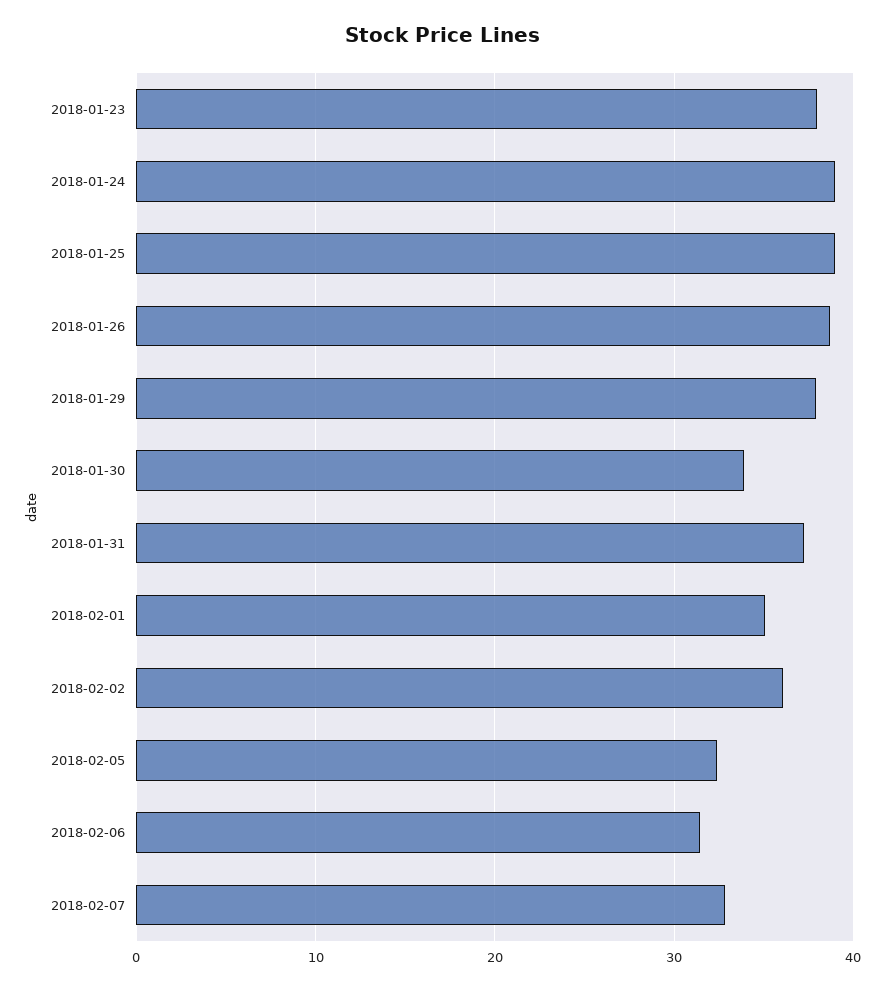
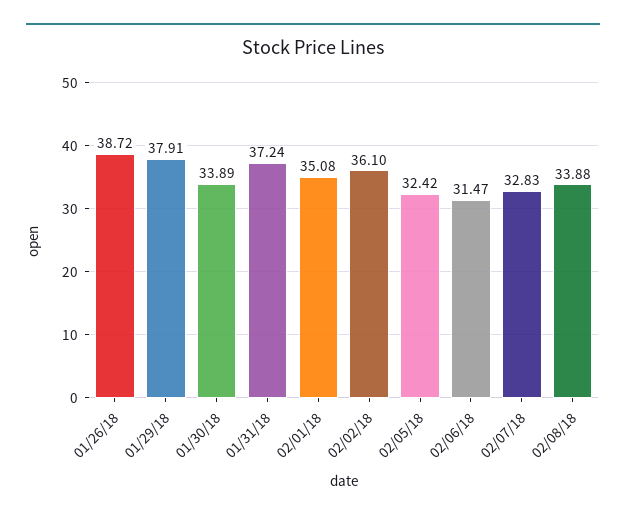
2018-01-23: 38 -> none
2018-01-24: 39 -> none
2018-01-25: 39 -> none
02/08/18: none -> 33.88

